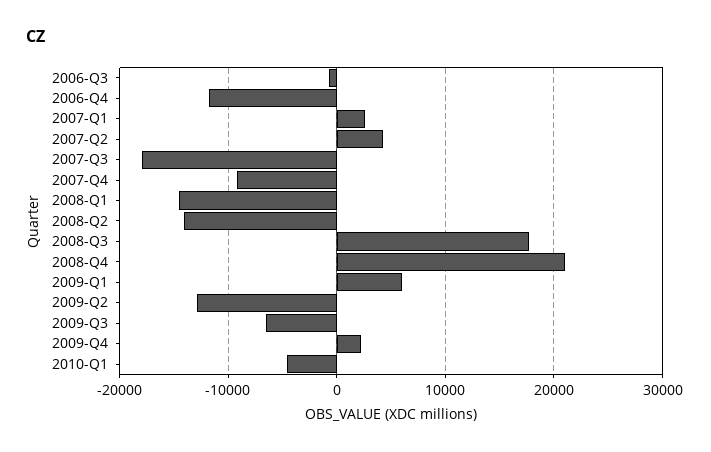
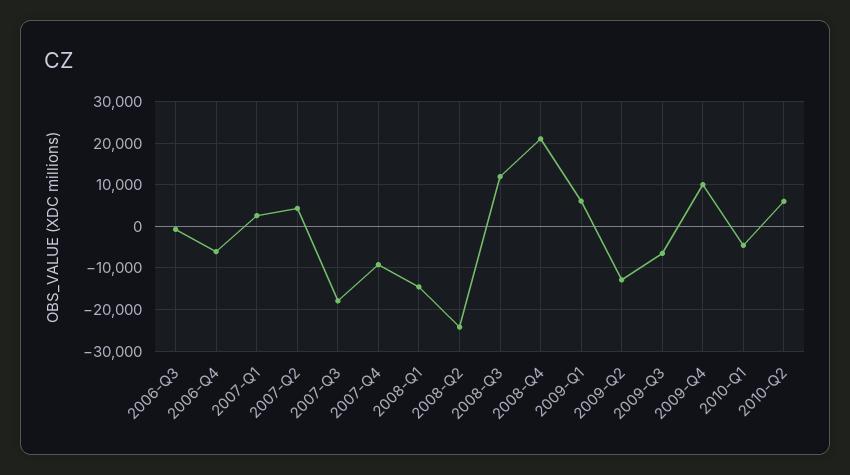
2006-Q4: -12000 -> -6000
2008-Q2: -14000 -> -24000
2008-Q3: 18000 -> 12000
2009-Q4: 2000 -> 10000
2010-Q2: none -> 6000

